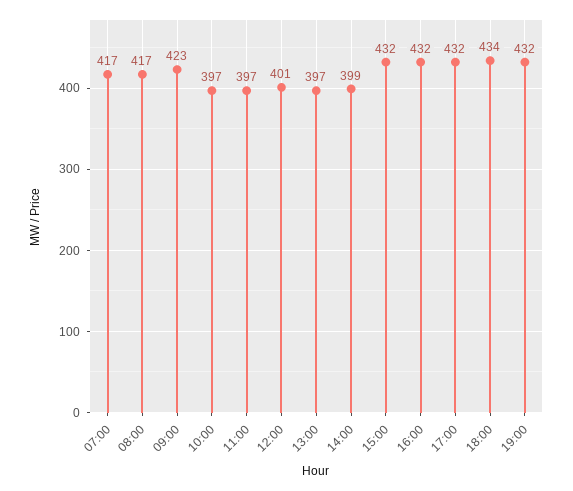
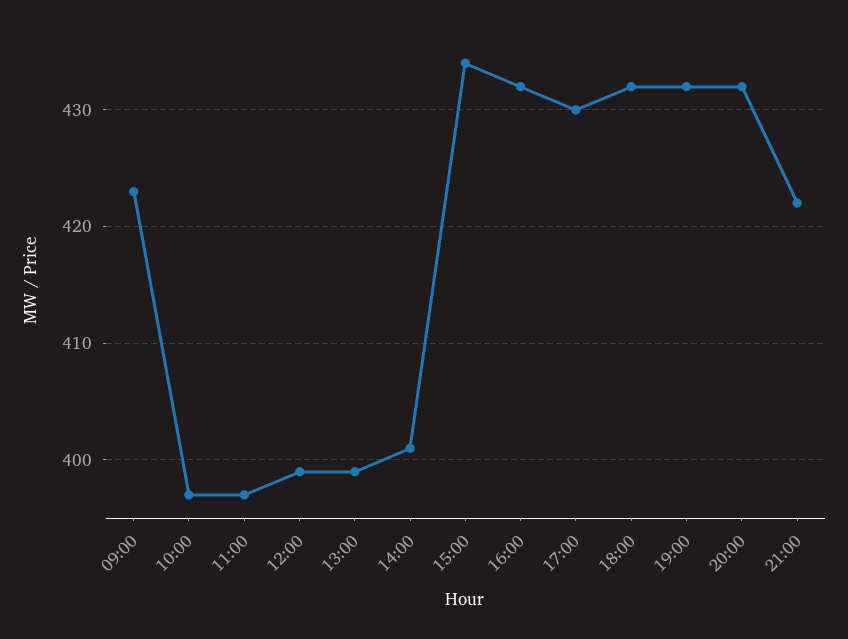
07:00: 417 -> none
08:00: 417 -> none
12:00: 401 -> 399
13:00: 397 -> 399
14:00: 399 -> 401
15:00: 432 -> 434
17:00: 432 -> 430
18:00: 434 -> 432
20:00: none -> 432
21:00: none -> 422

